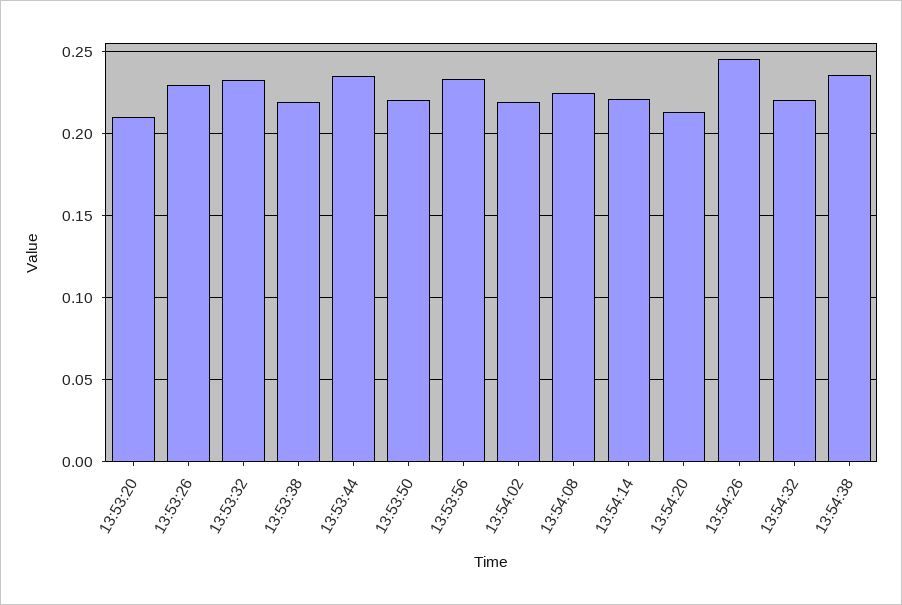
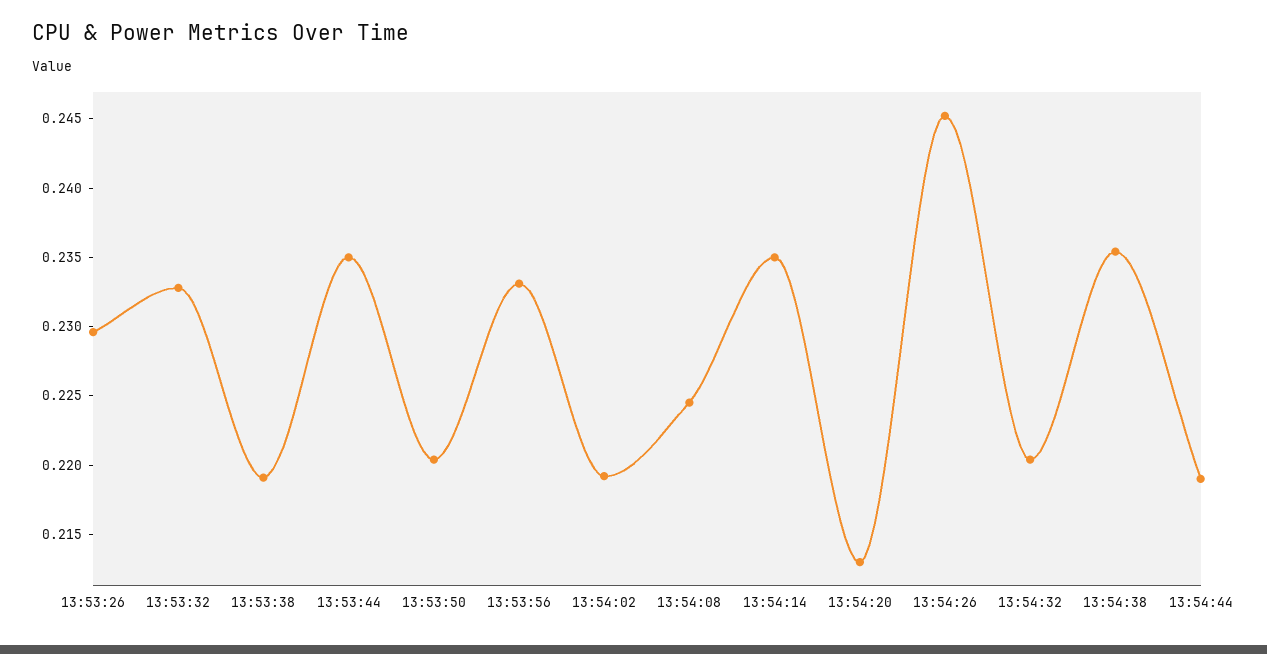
13:53:20: 0.21 -> none
13:54:14: 0.22 -> 0.235
13:54:44: none -> 0.219

